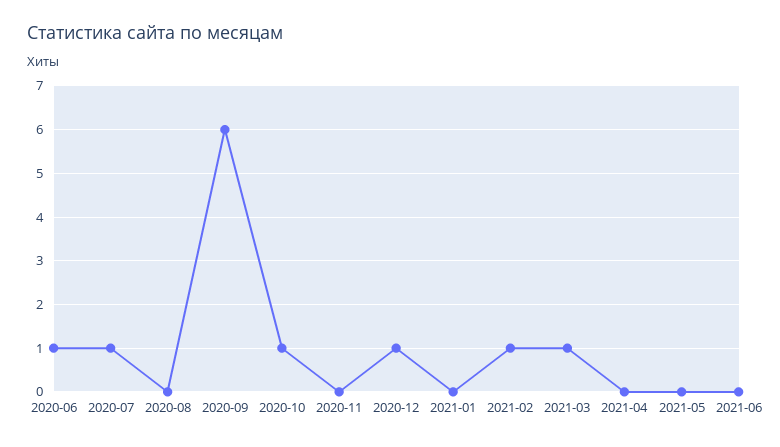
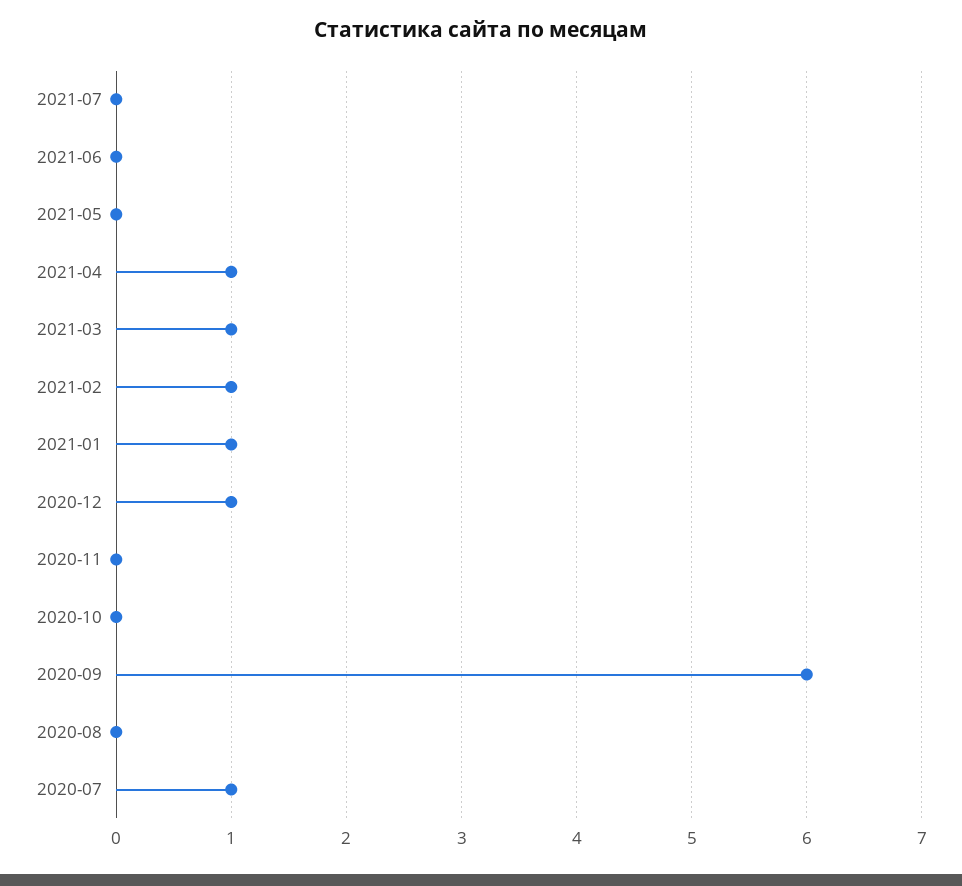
2020-06: 1 -> none
2020-10: 1 -> 0
2021-01: 0 -> 1
2021-04: 0 -> 1
2021-07: none -> 0

